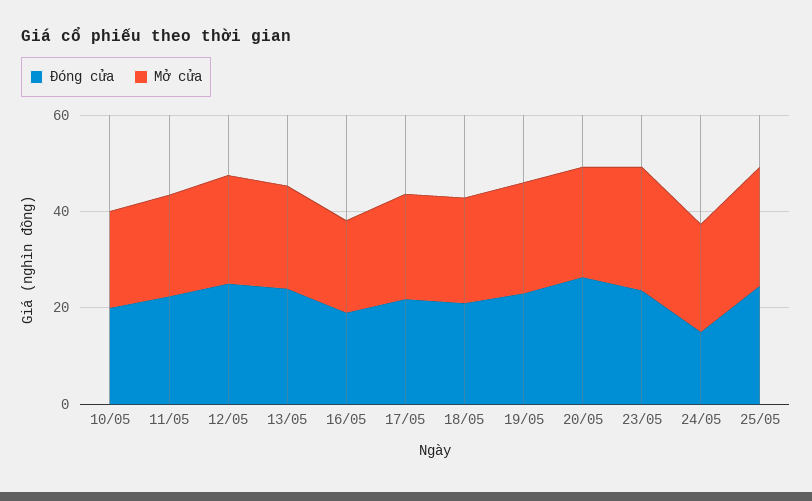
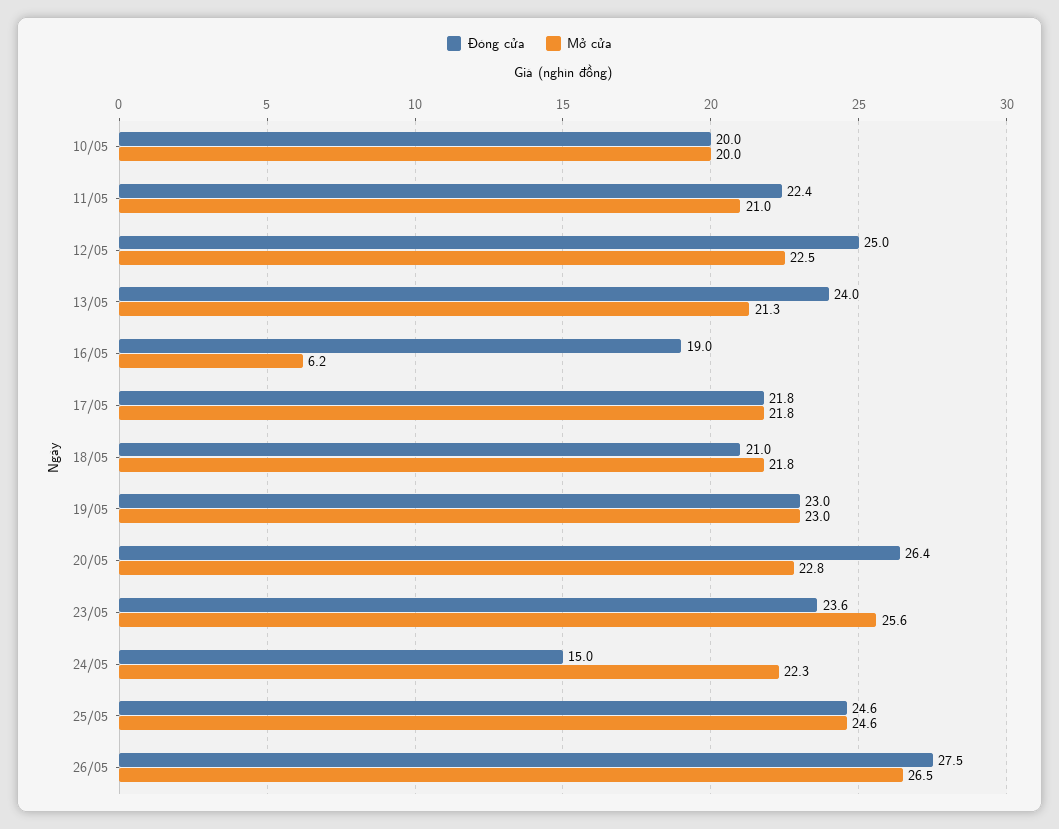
Mở cửa, 16/05: 20 -> 6.2
Đóng cửa, 26/05: none -> 27.5
Mở cửa, 26/05: none -> 26.5

